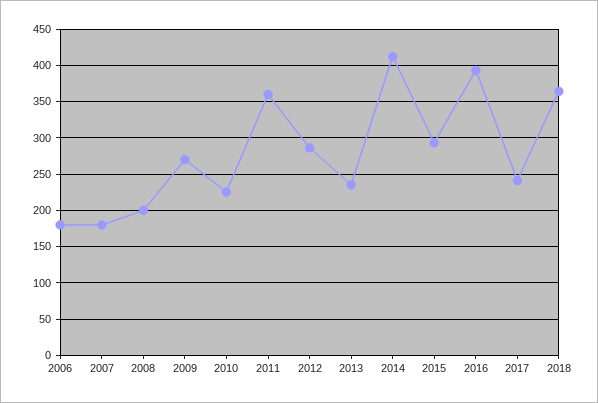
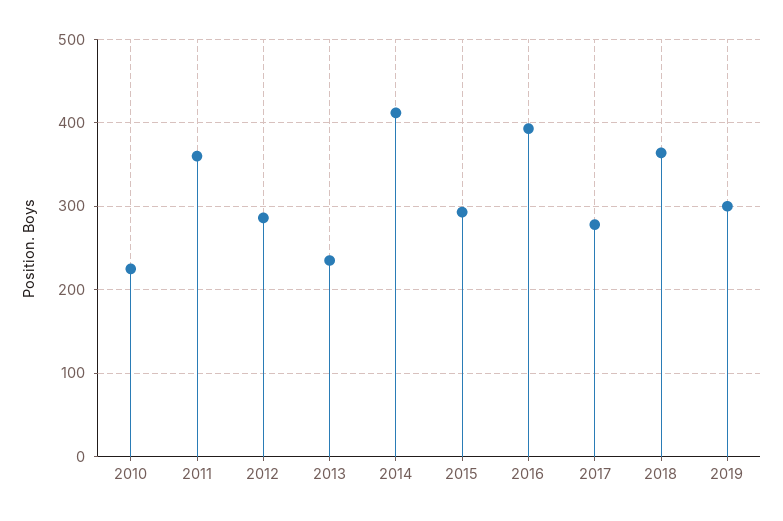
2006: 180 -> none
2007: 180 -> none
2008: 200 -> none
2009: 270 -> none
2017: 240 -> 280
2019: none -> 300

